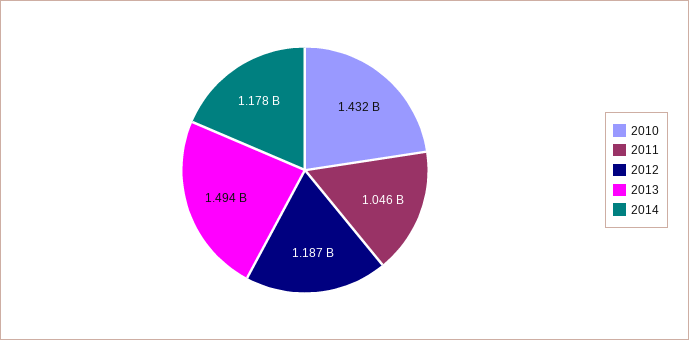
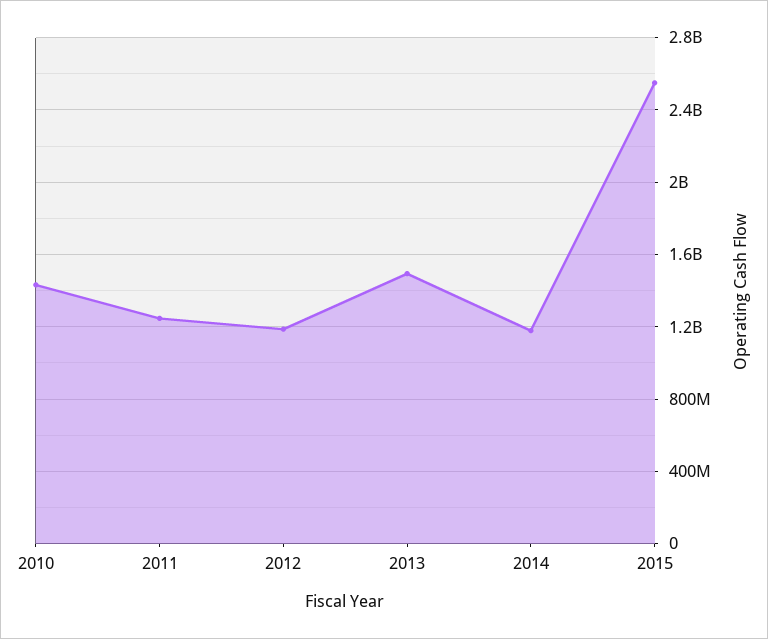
2011: 1046000000 -> 1250000000
2015: none -> 2550000000

